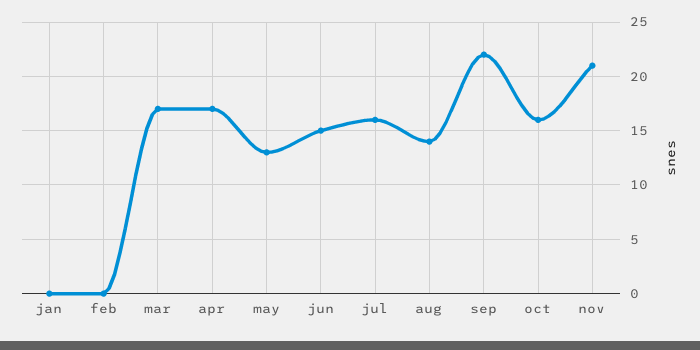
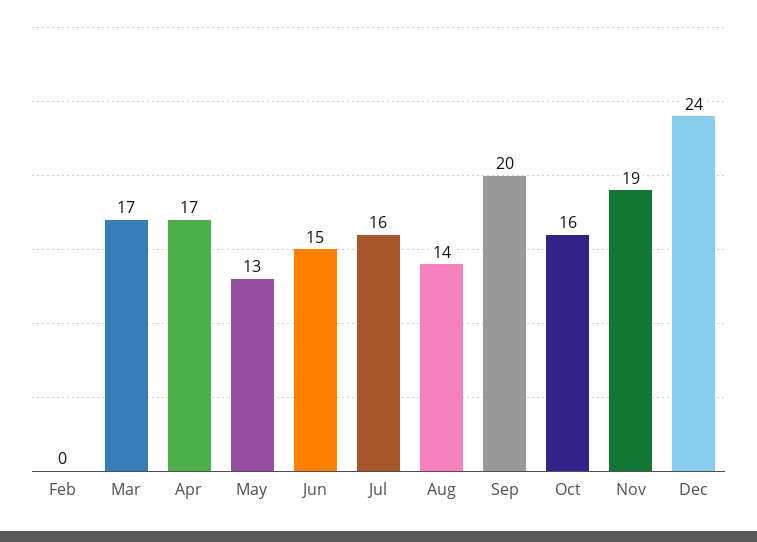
jan: 0 -> none
sep: 22 -> 20
nov: 21 -> 19
Dec: none -> 24

